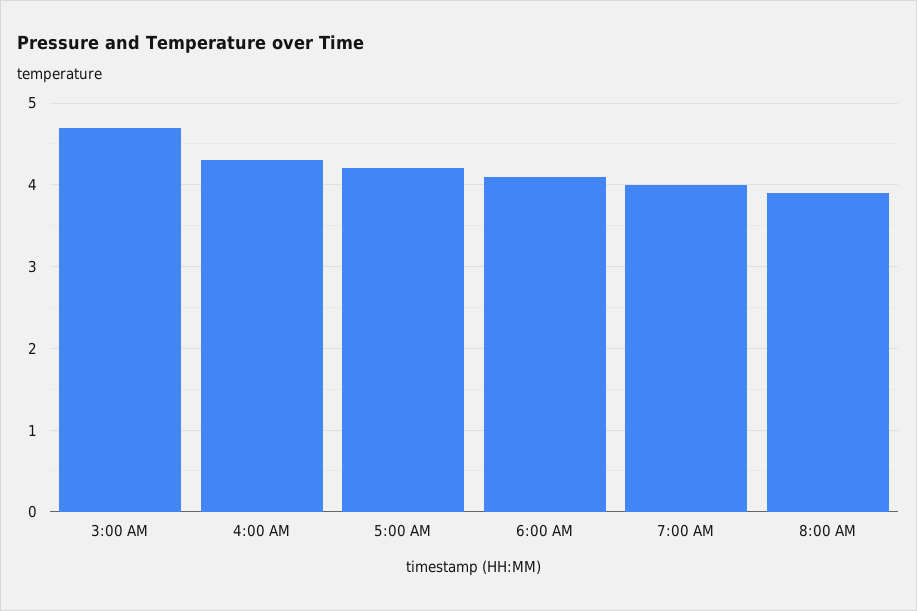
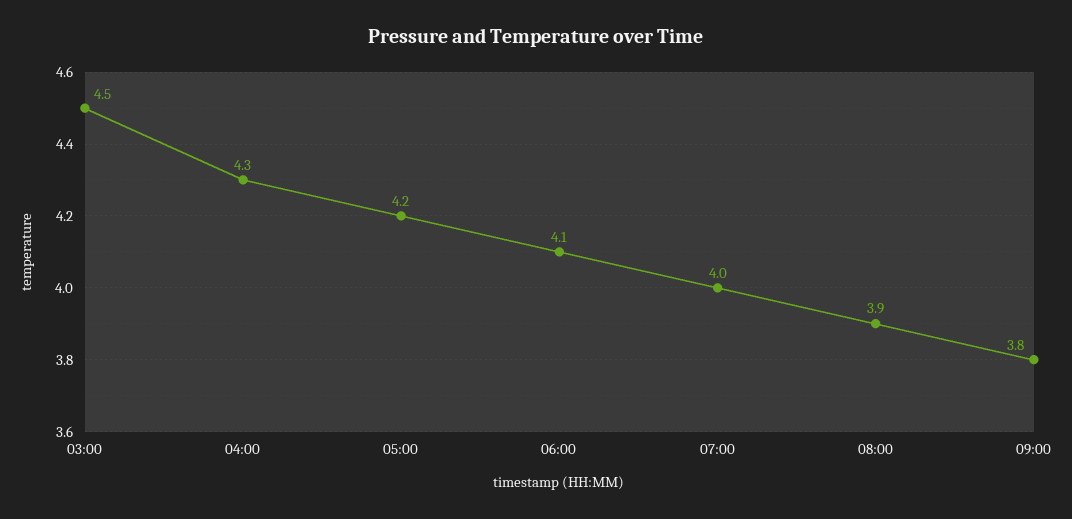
3:00 AM: 4.7 -> 4.5
09:00: none -> 3.8

